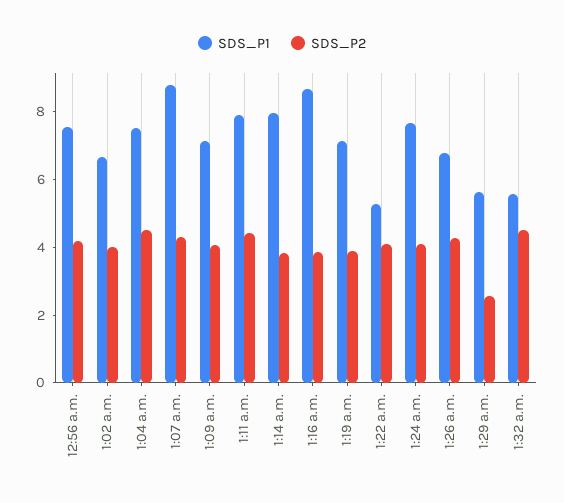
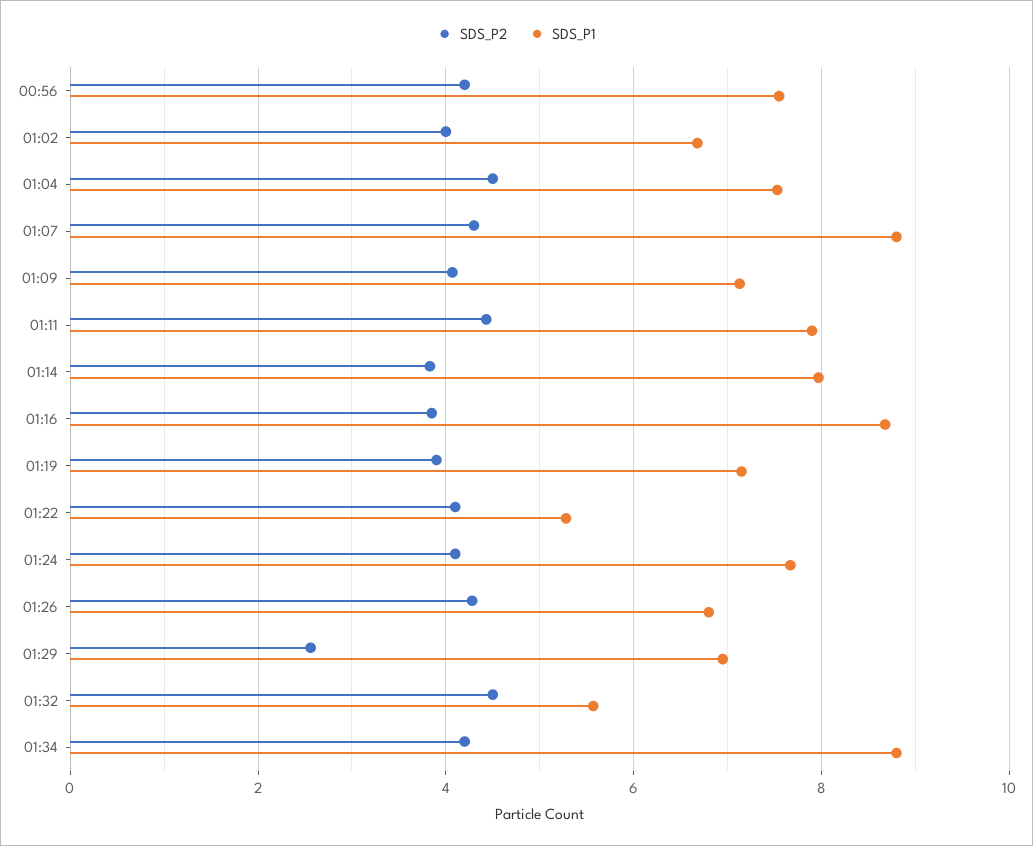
SDS_P1, 1:29 a.m.: 5.5 -> 7
SDS_P2, 01:34: none -> 4.2
SDS_P1, 01:34: none -> 8.8

